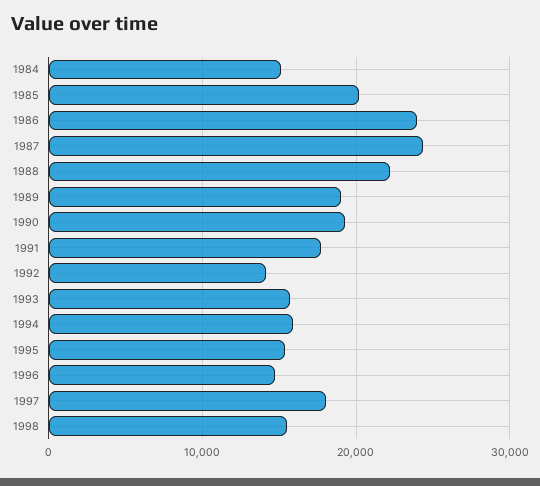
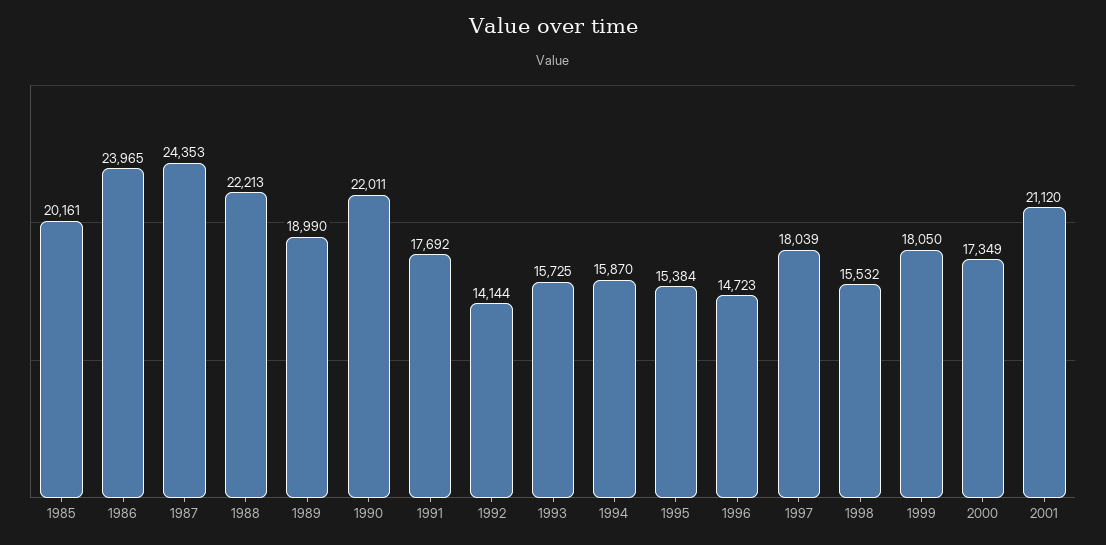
1984: 15000 -> none
1990: 19000 -> 22011
1999: none -> 18050
2000: none -> 17349
2001: none -> 21120

